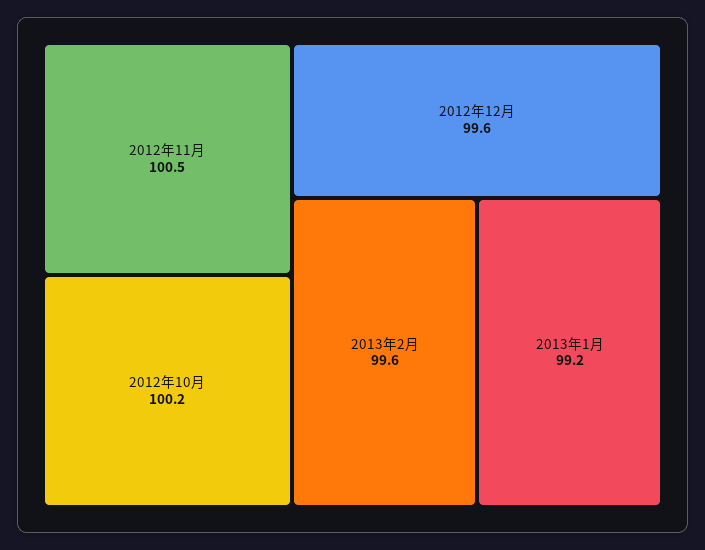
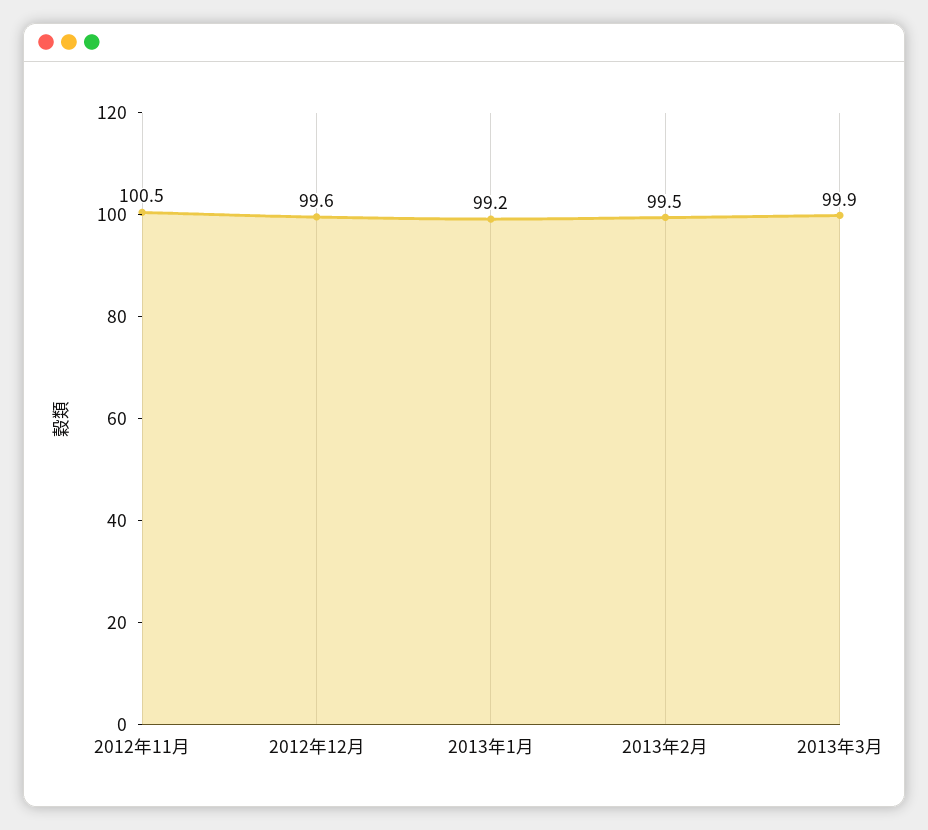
2012年10月: 100.2 -> none
2013年2月: 99.6 -> 99.5
2013年3月: none -> 99.9

